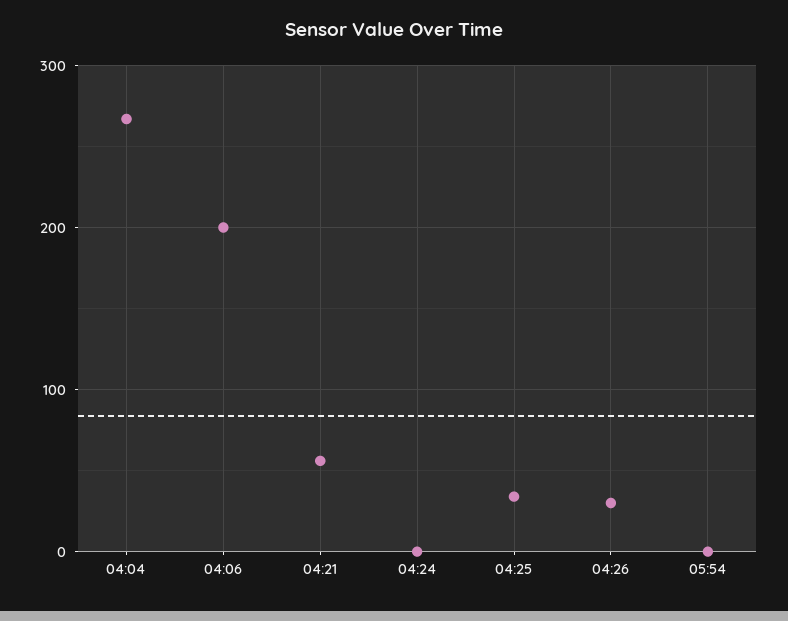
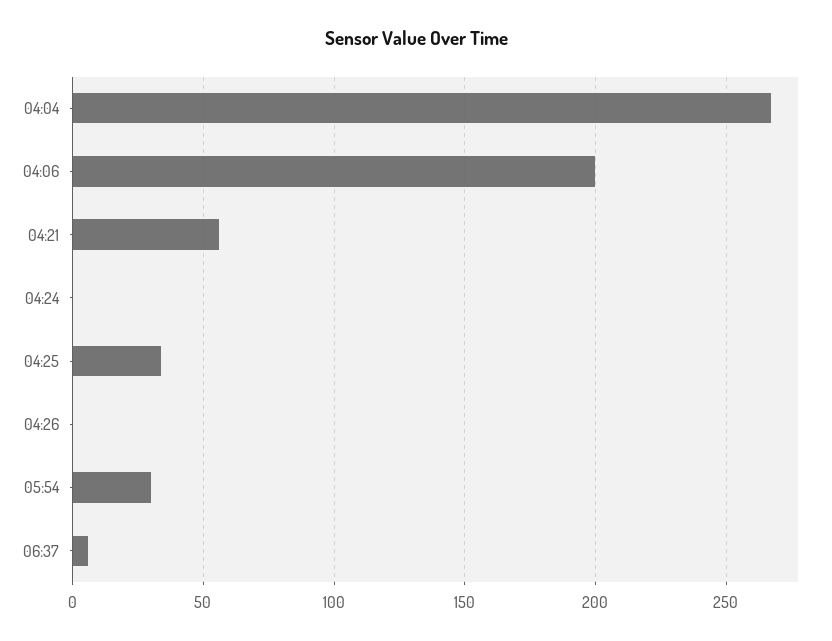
04:26: 30 -> 0
05:54: 0 -> 30
06:37: none -> 5

